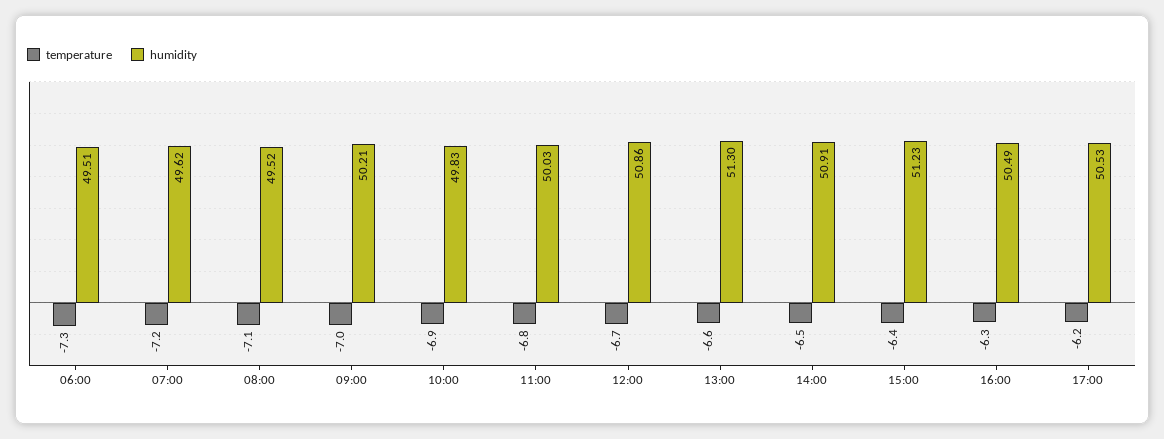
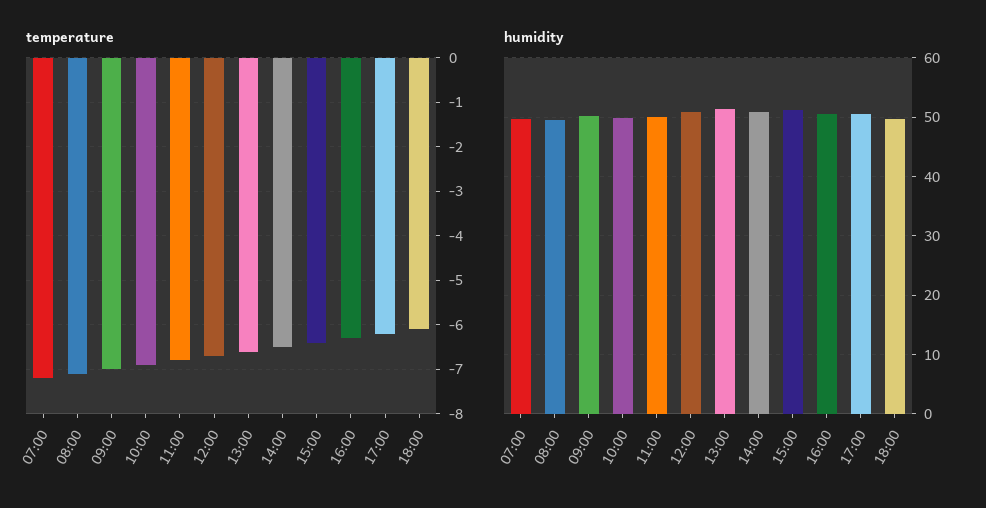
temperature, 06:00: -7.3 -> none
humidity, 06:00: 49.51 -> none
temperature, 18:00: none -> -6
humidity, 18:00: none -> 50

